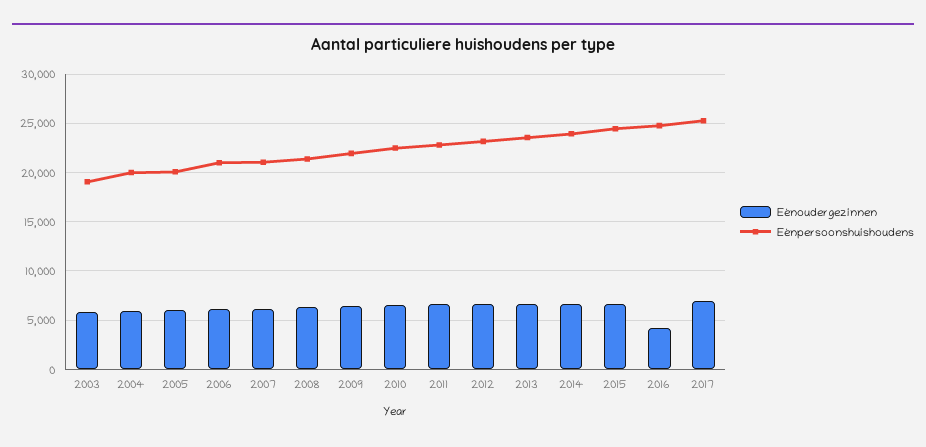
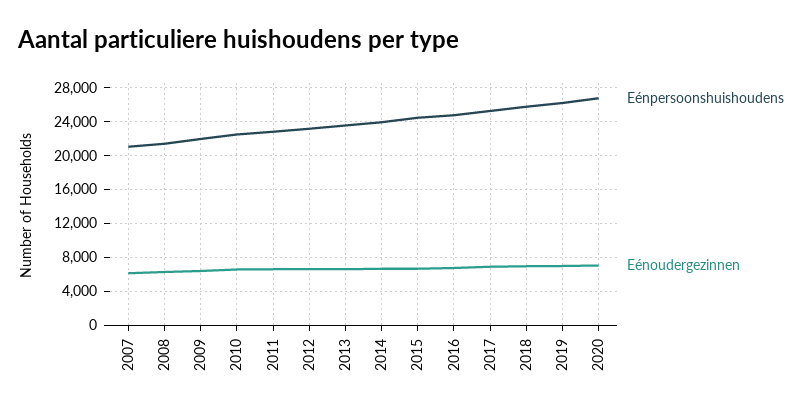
Eénoudergezinnen, 2003: 6000 -> none
Eénpersoonshuishoudens, 2003: 19000 -> none
Eénoudergezinnen, 2004: 6000 -> none
Eénpersoonshuishoudens, 2004: 20000 -> none
Eénoudergezinnen, 2005: 6000 -> none
Eénpersoonshuishoudens, 2005: 20000 -> none
Eénoudergezinnen, 2006: 6000 -> none
Eénpersoonshuishoudens, 2006: 21000 -> none
Eénoudergezinnen, 2016: 4000 -> 7000
Eénpersoonshuishoudens, 2018: none -> 26000
Eénoudergezinnen, 2018: none -> 7000
Eénpersoonshuishoudens, 2019: none -> 26000
Eénoudergezinnen, 2019: none -> 7000
Eénpersoonshuishoudens, 2020: none -> 27000
Eénoudergezinnen, 2020: none -> 7000

